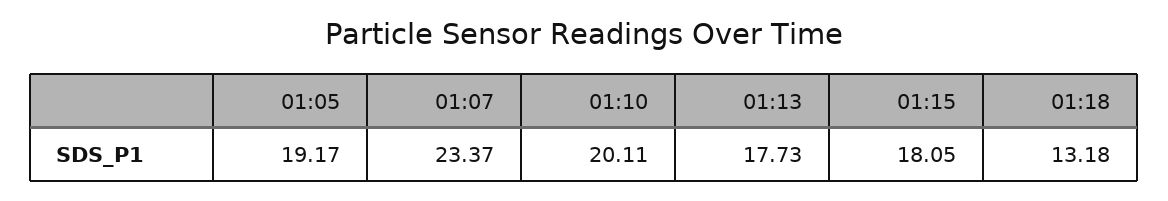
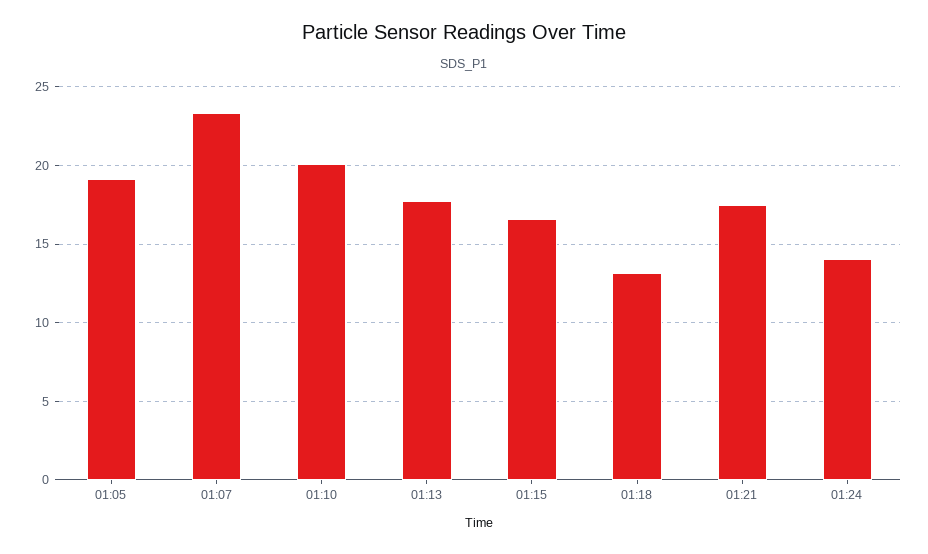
01:15: 18.05 -> 16.5
01:21: none -> 17.5
01:24: none -> 14

